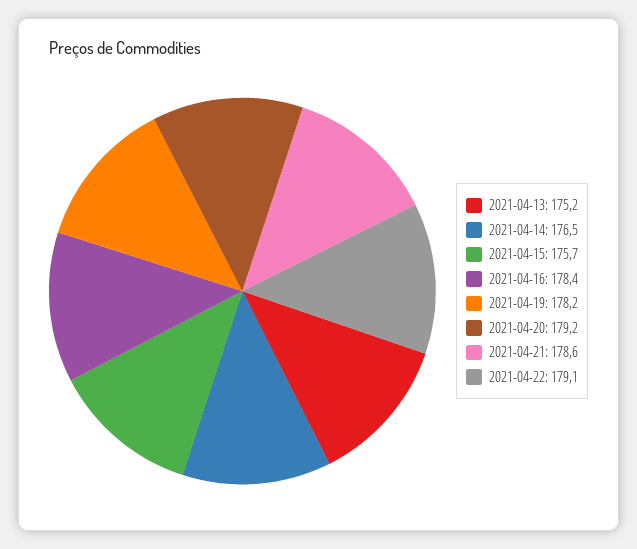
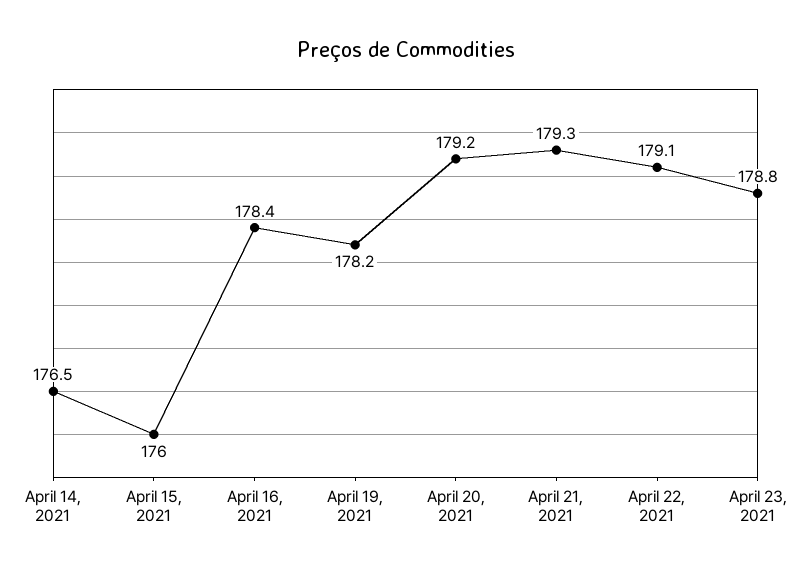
2021-04-13: 175.2 -> none
2021-04-15: 175.7 -> 176
2021-04-21: 178.6 -> 179.3
April 23, 2021: none -> 178.8

